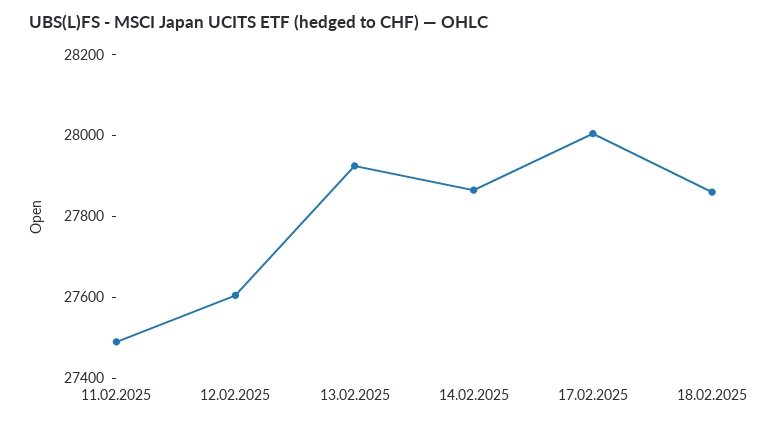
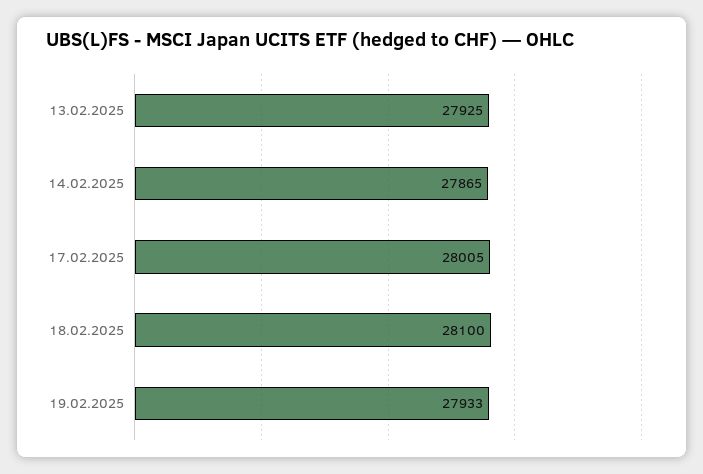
11.02.2025: 27500 -> none
12.02.2025: 27600 -> none
18.02.2025: 27850 -> 28100
19.02.2025: none -> 27933

